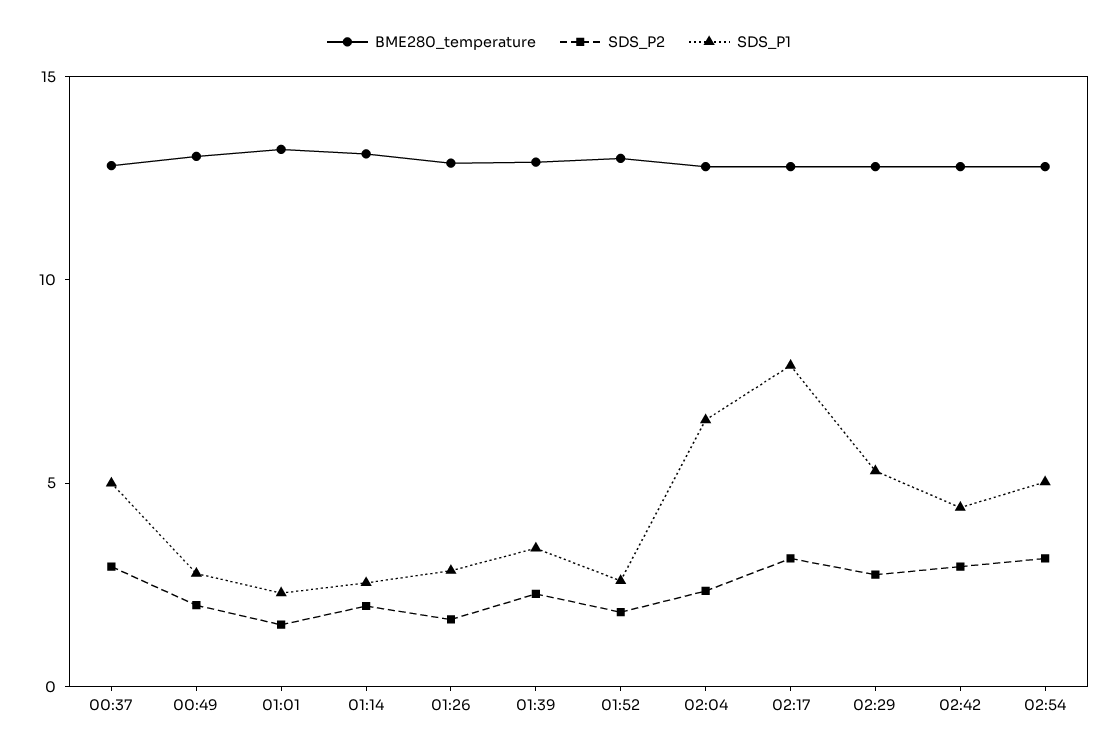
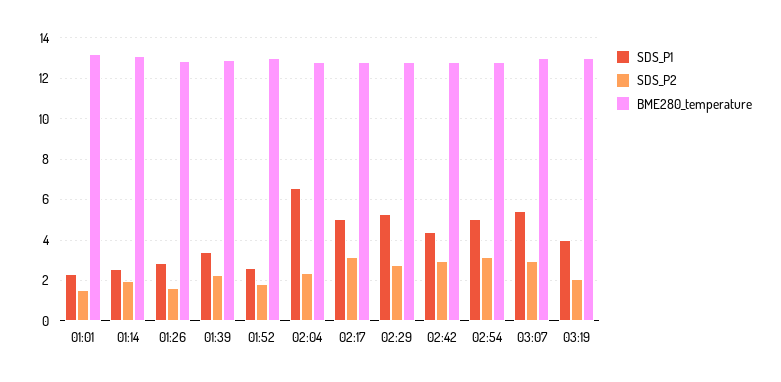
BME280_temperature, 00:37: 13 -> none
SDS_P2, 00:37: 3 -> none
SDS_P1, 00:37: 5 -> none
BME280_temperature, 00:49: 13 -> none
SDS_P2, 00:49: 2 -> none
SDS_P1, 00:49: 3 -> none
SDS_P1, 02:17: 8 -> 5
SDS_P1, 03:07: none -> 5.5
SDS_P2, 03:07: none -> 3
BME280_temperature, 03:07: none -> 13
SDS_P1, 03:19: none -> 4
SDS_P2, 03:19: none -> 2
BME280_temperature, 03:19: none -> 13

